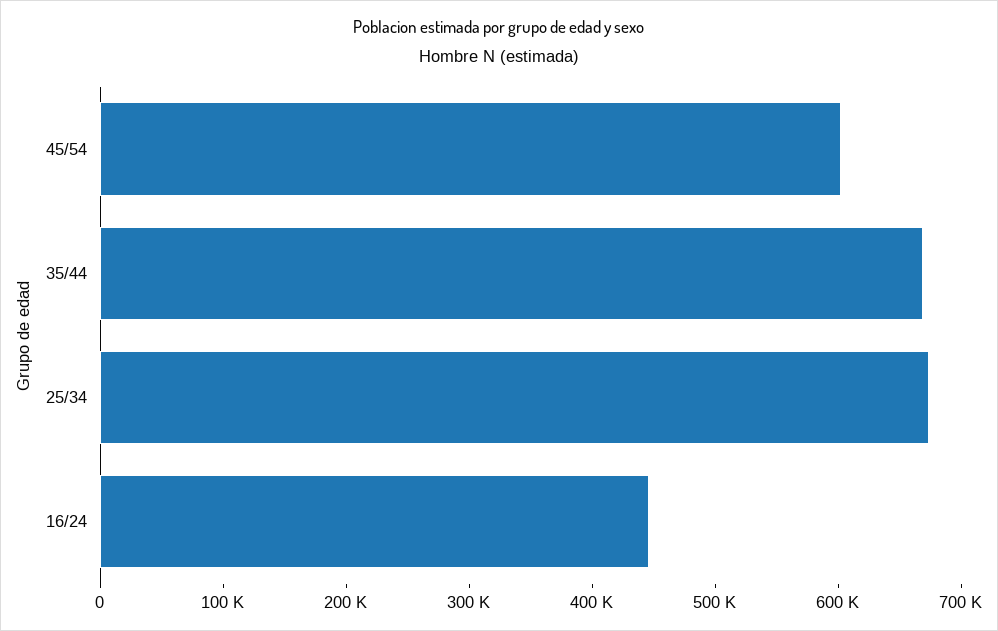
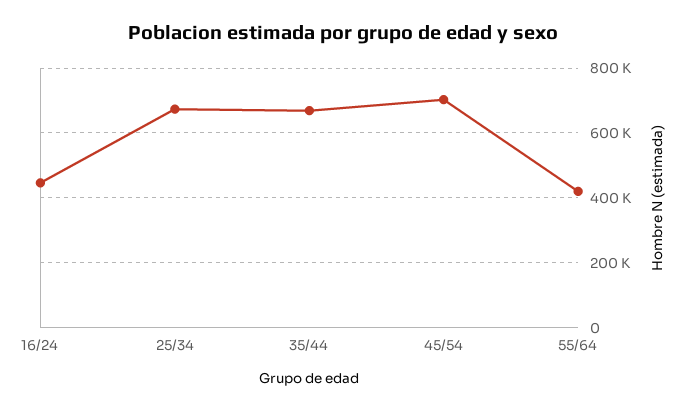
45/54: 600000 -> 700000
55/64: none -> 420000

